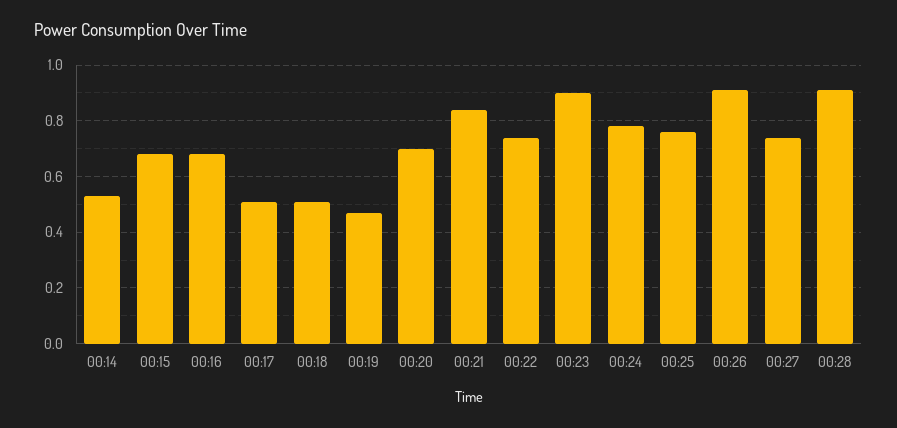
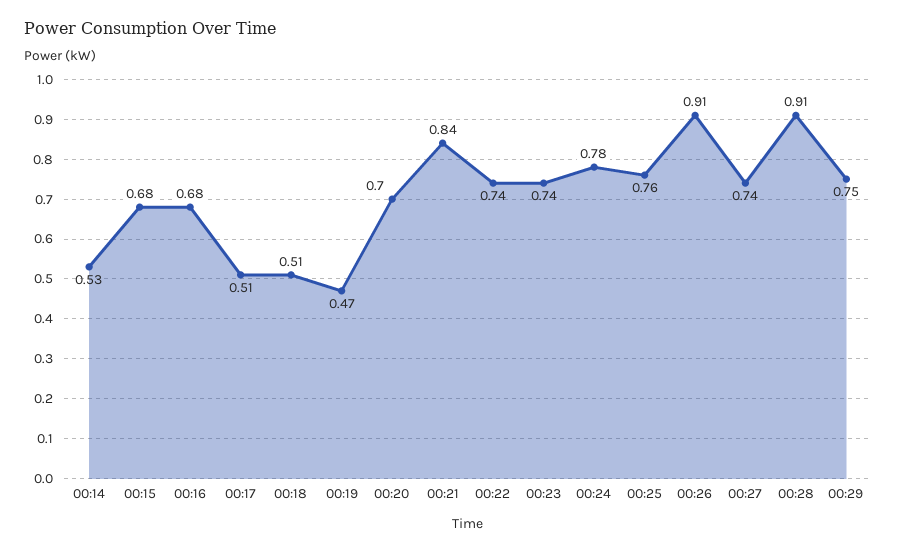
00:23: 0.9 -> 0.74
00:29: none -> 0.75

